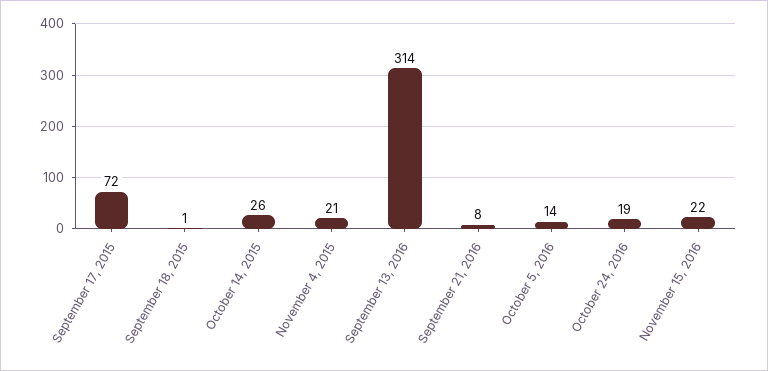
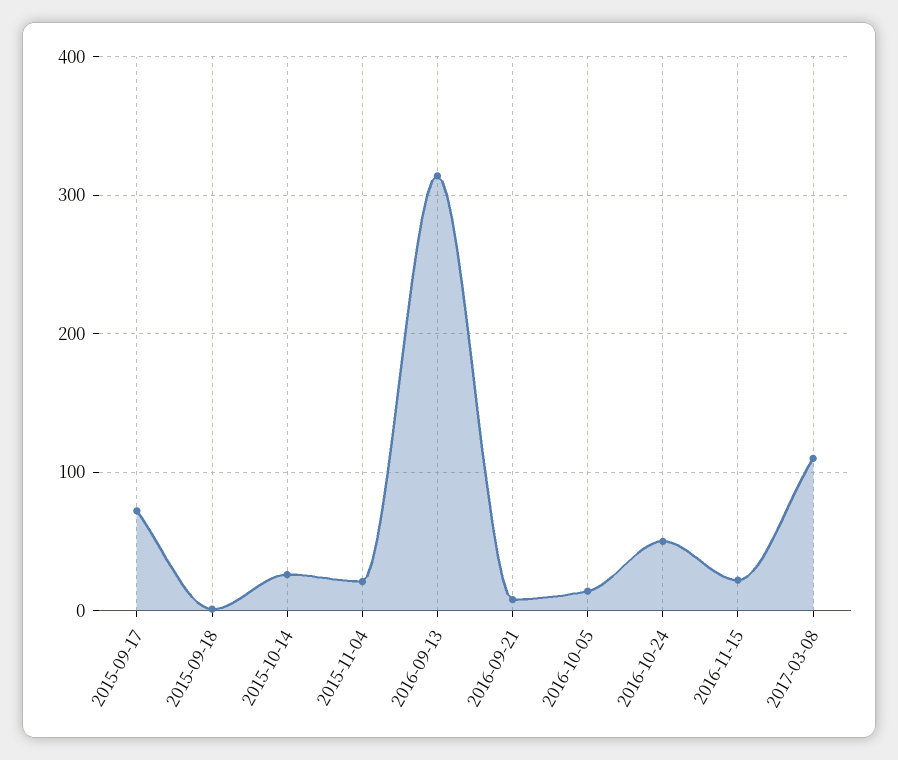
October 24, 2016: 19 -> 50
2017-03-08: none -> 110

